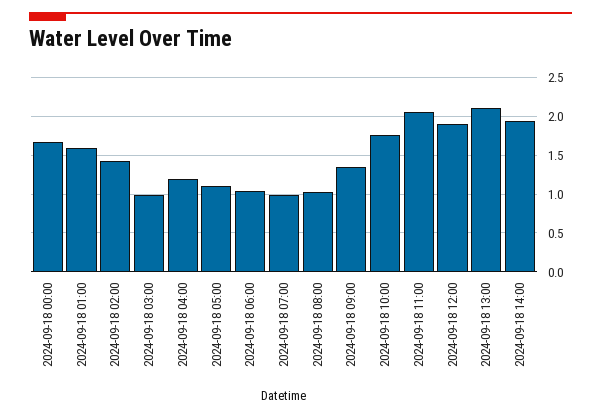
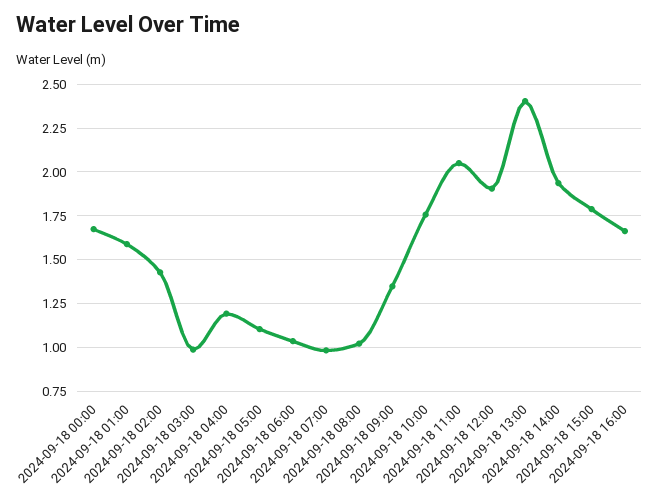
2024-09-18 13:00: 2.1 -> 2.4
2024-09-18 15:00: none -> 1.8
2024-09-18 16:00: none -> 1.65

